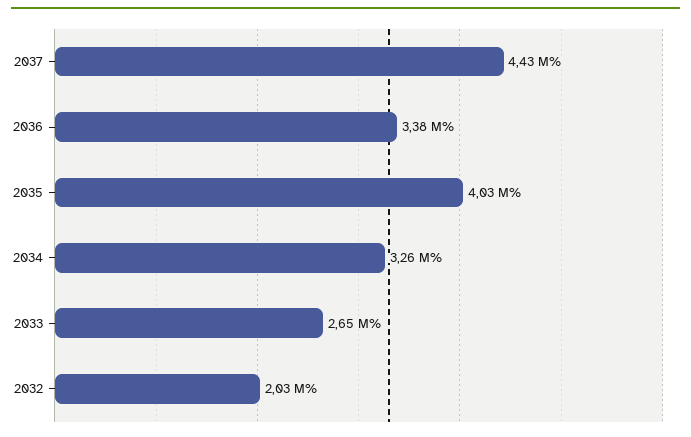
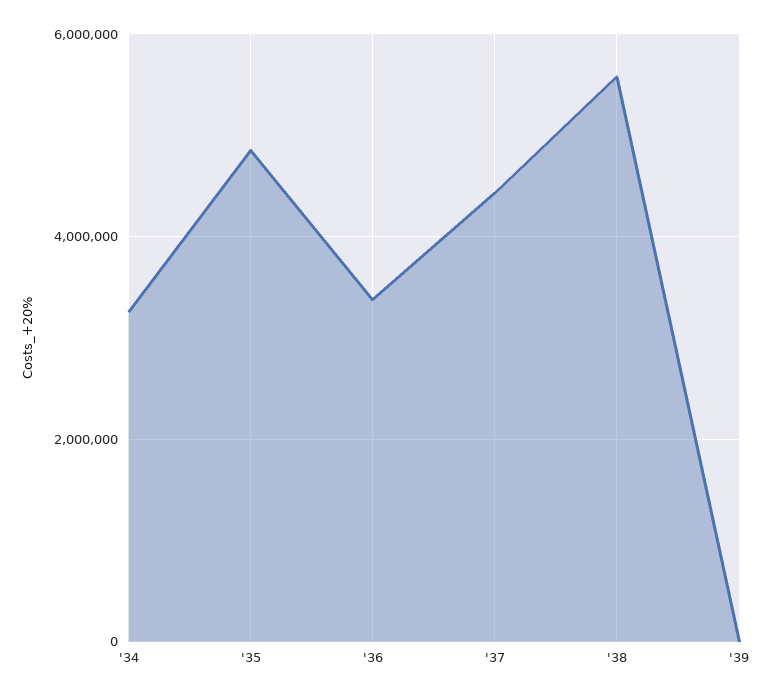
2035: 4030000 -> 4800000
2033: 2650000 -> none
2032: 2030000 -> none
'38: none -> 5600000
'39: none -> 0

